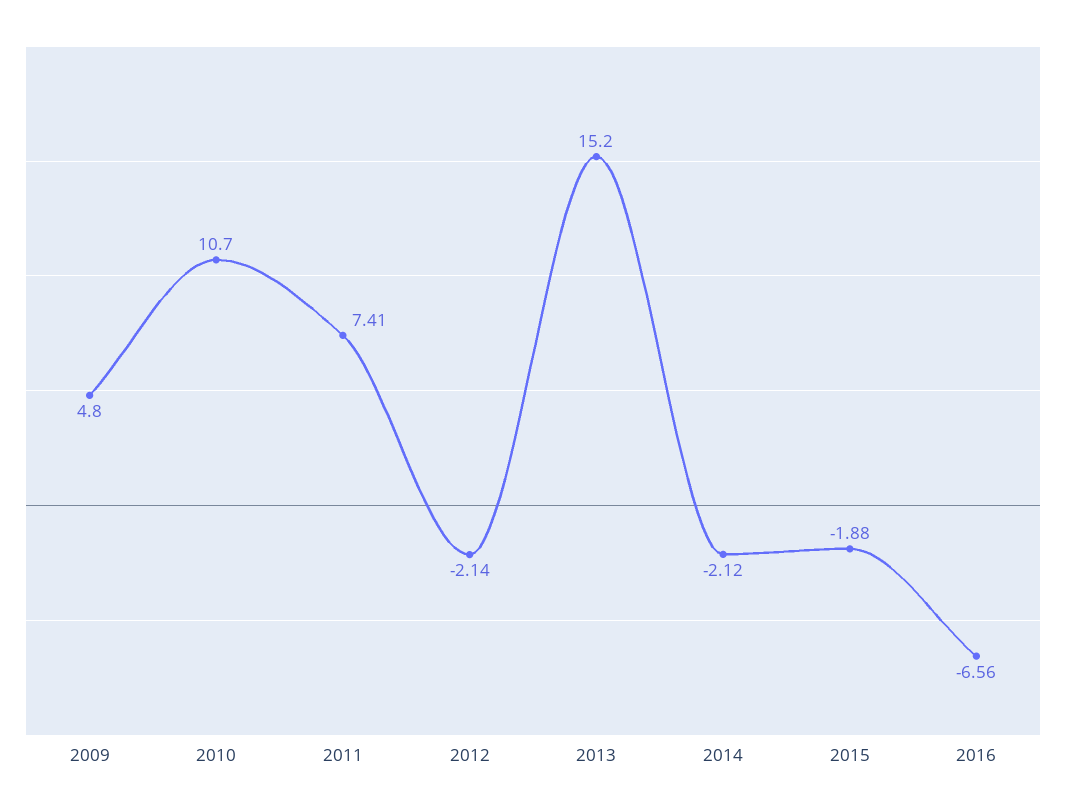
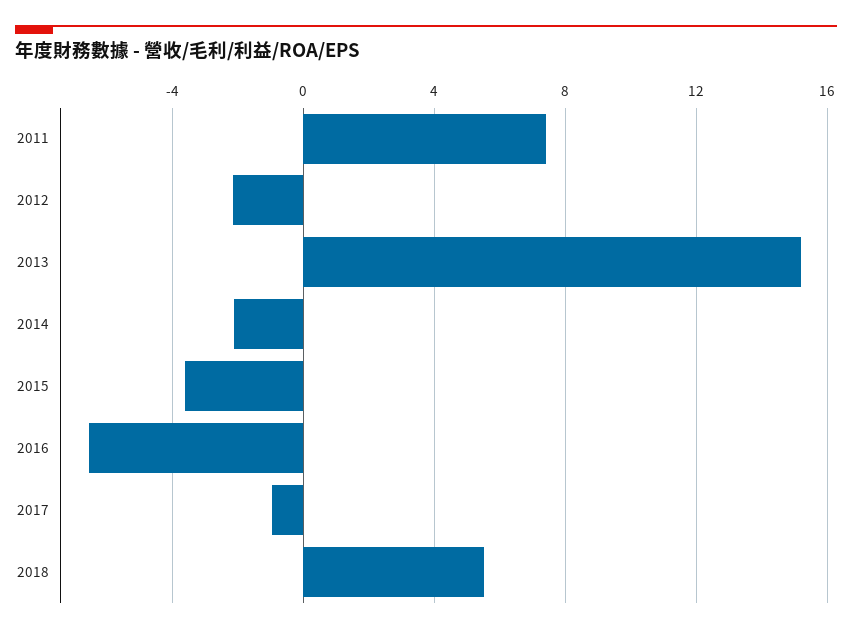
2009: 4.8 -> none
2010: 10.7 -> none
2015: -1.88 -> -3.5
2017: none -> -1
2018: none -> 5.5

